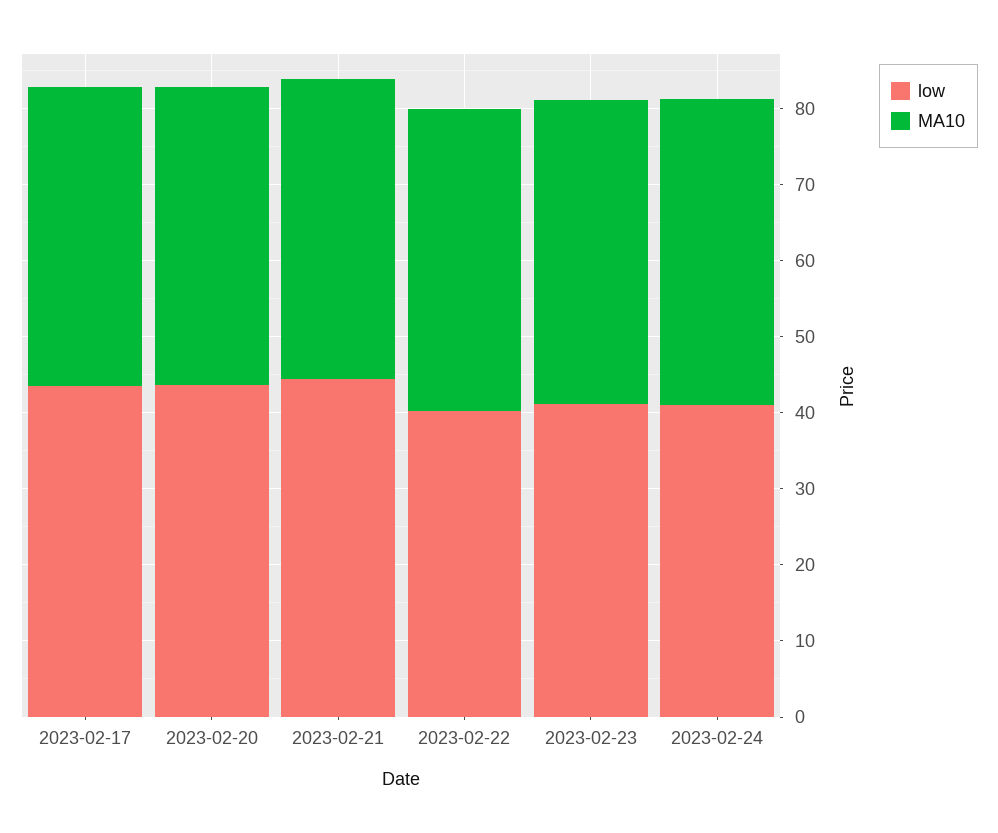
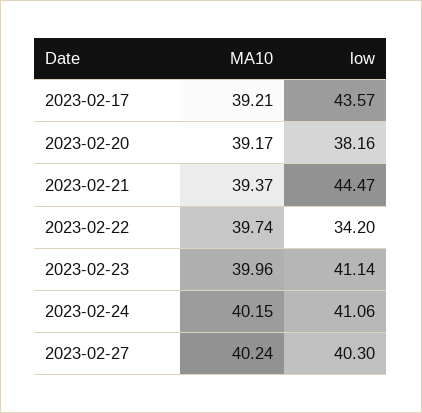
low, 2023-02-20: 44 -> 38.16
low, 2023-02-22: 40 -> 34.2
MA10, 2023-02-27: none -> 40.24
low, 2023-02-27: none -> 40.3

